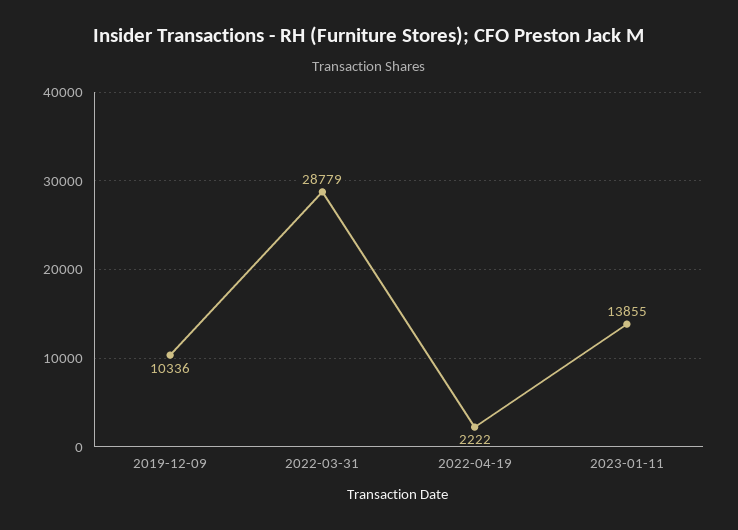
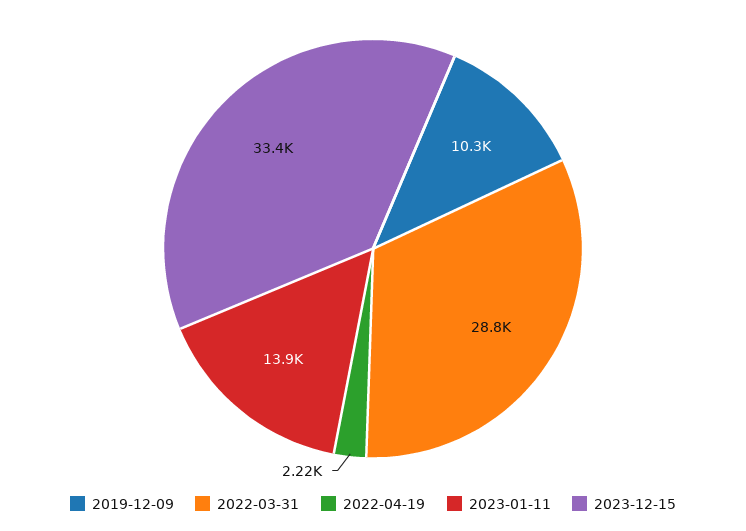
2023-12-15: none -> 33400

